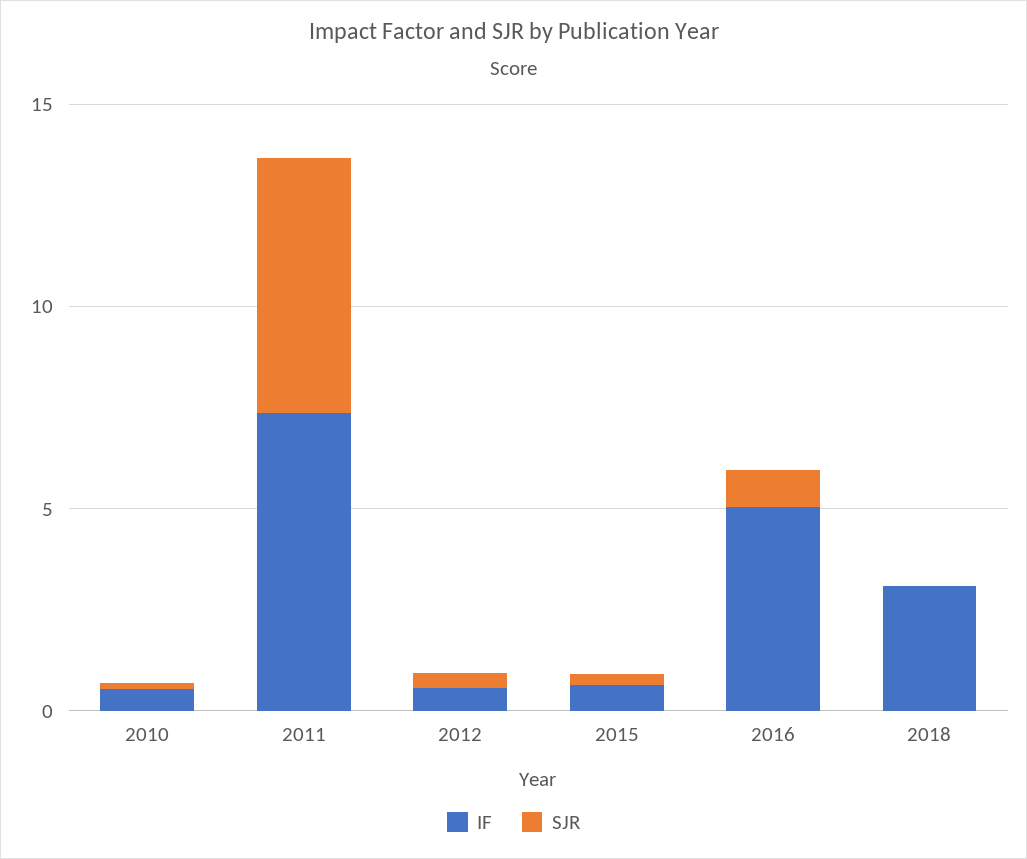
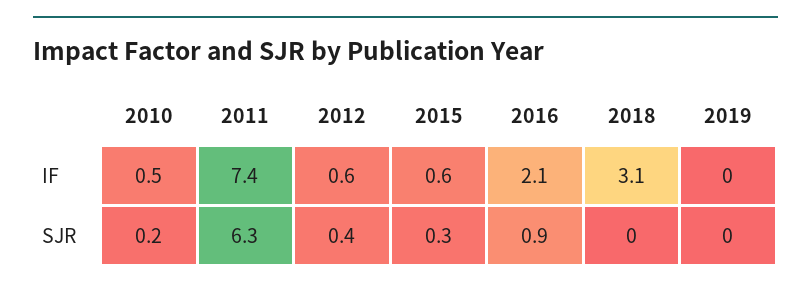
IF, 2016: 5 -> 2.1
IF, 2019: none -> 0
SJR, 2019: none -> 0

